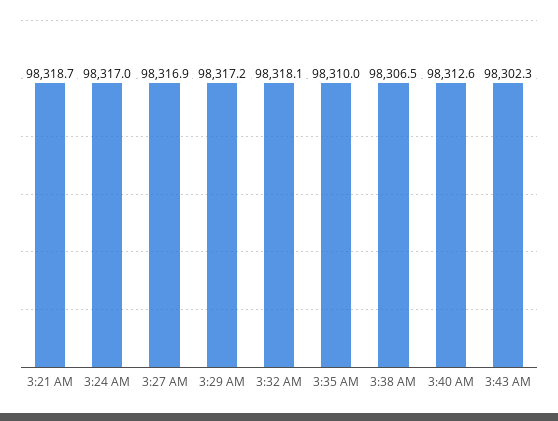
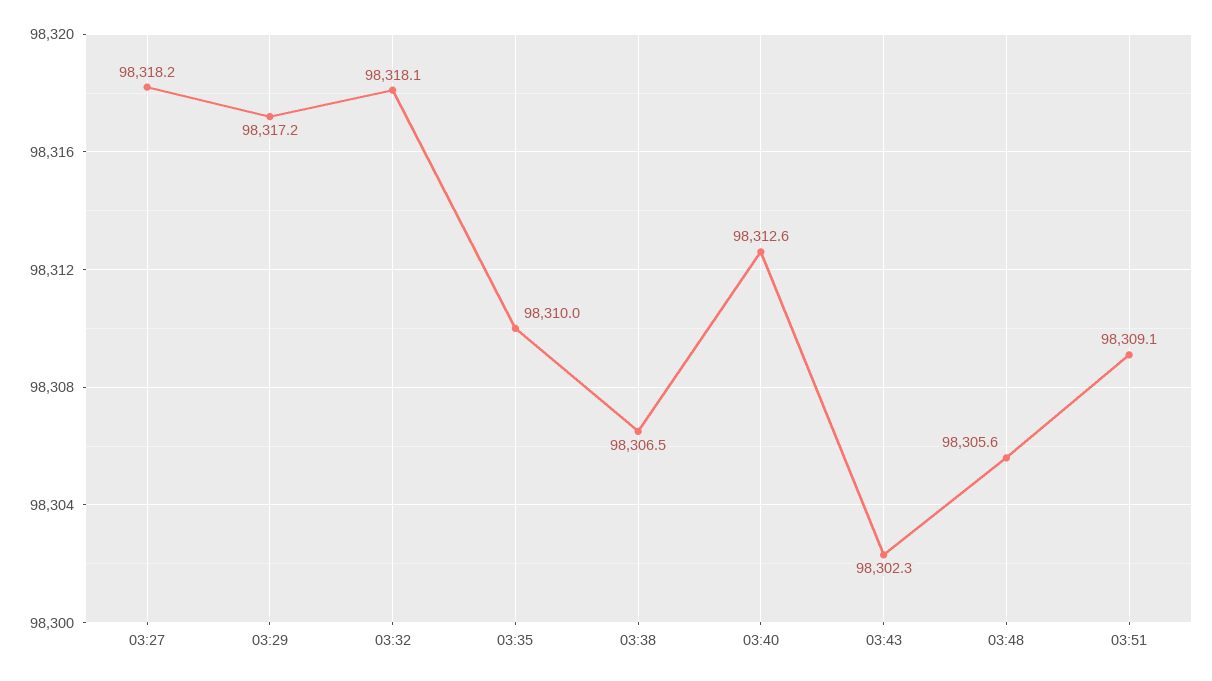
3:21 AM: 98318.7 -> none
3:24 AM: 98317 -> none
3:27 AM: 98316.9 -> 98318.2
03:48: none -> 98305.6
03:51: none -> 98309.1

